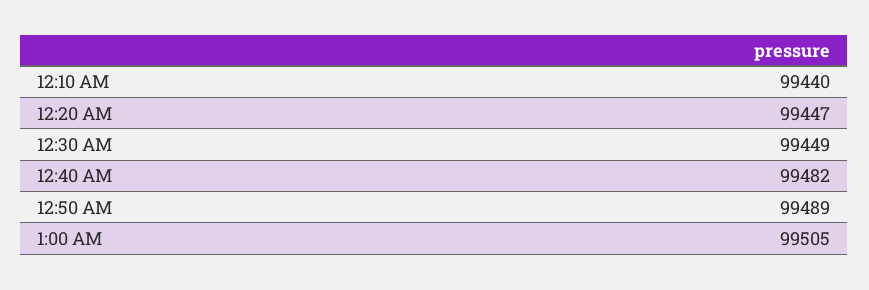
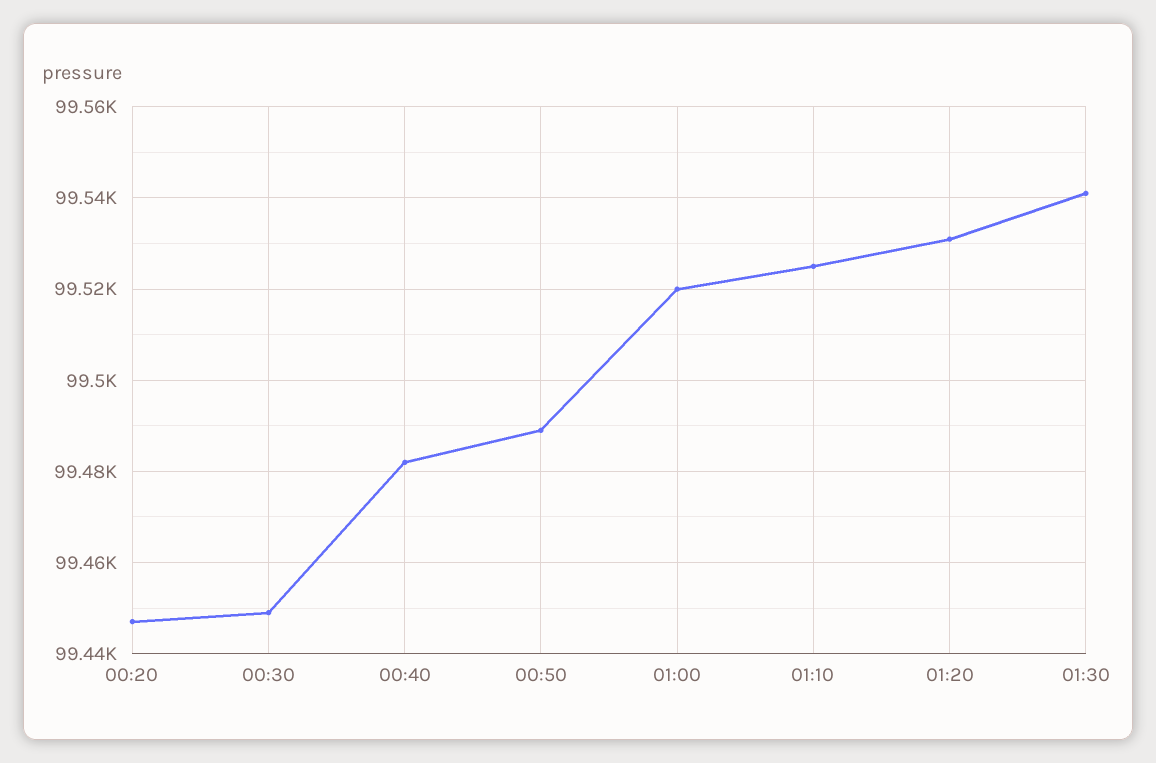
12:10 AM: 99440 -> none
1:00 AM: 99505 -> 99520
01:10: none -> 99525
01:20: none -> 99530
01:30: none -> 99540

